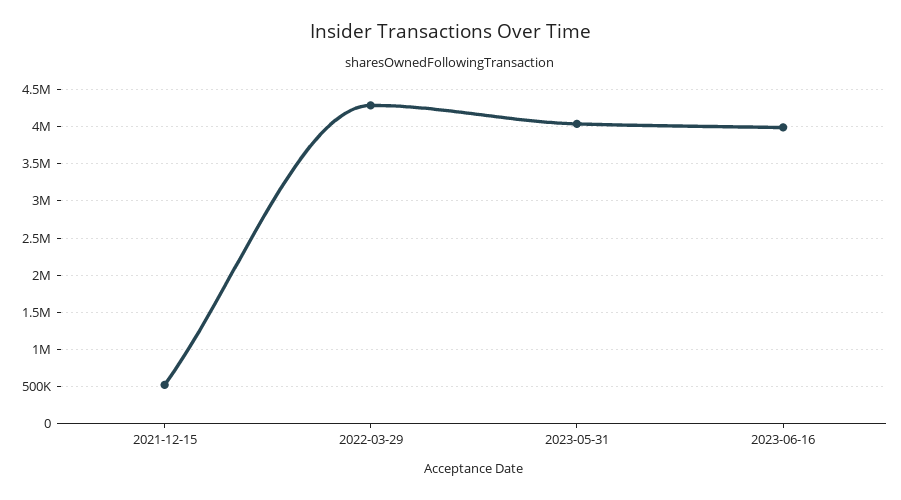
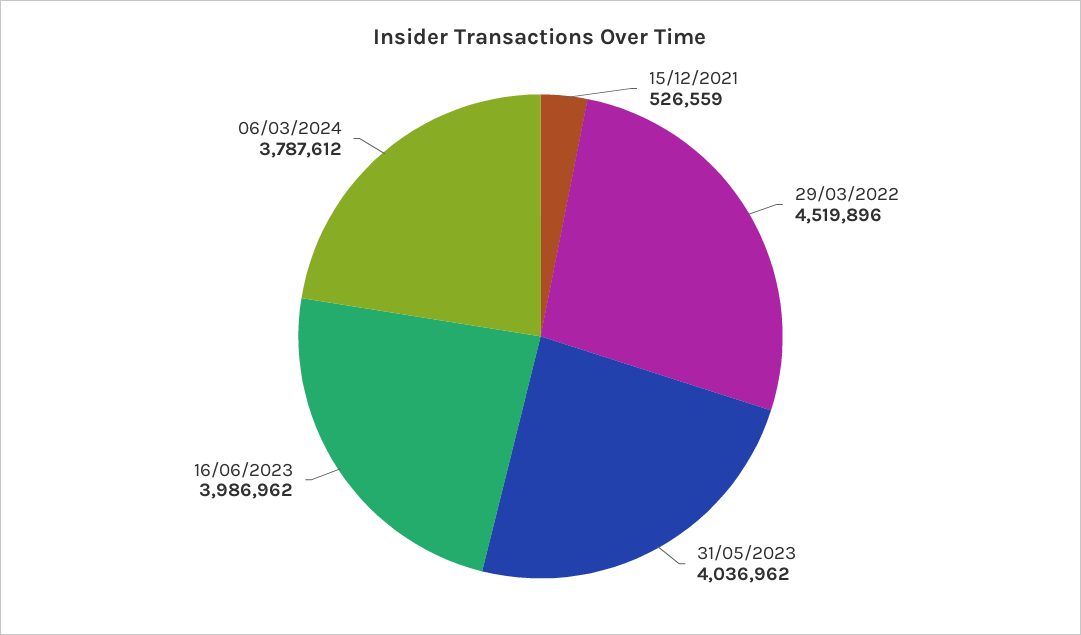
2022-03-29: 4300000 -> 4519896
06/03/2024: none -> 3787612

